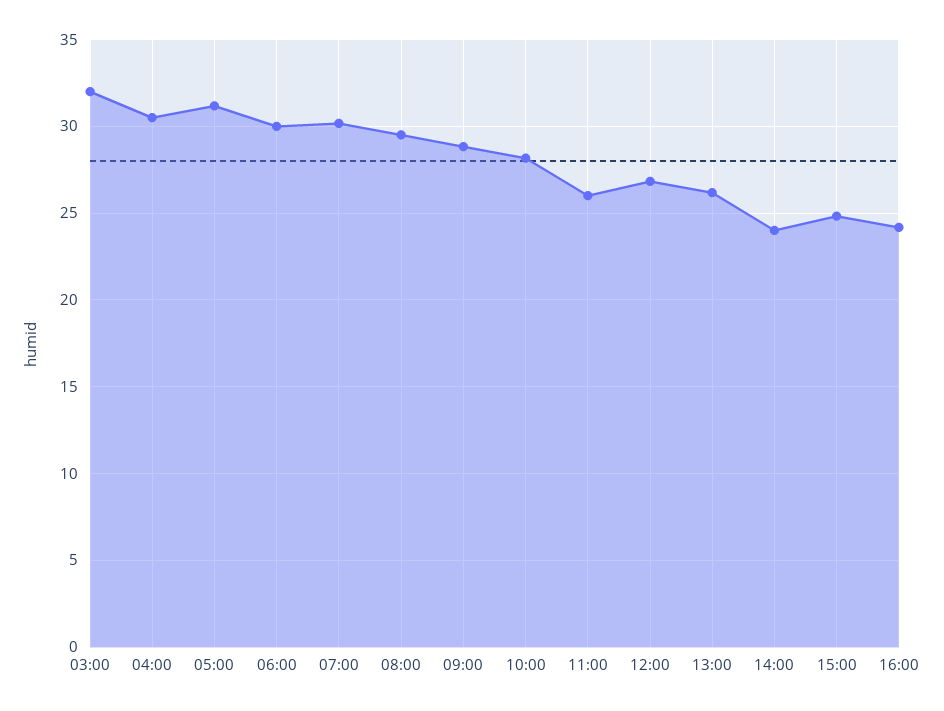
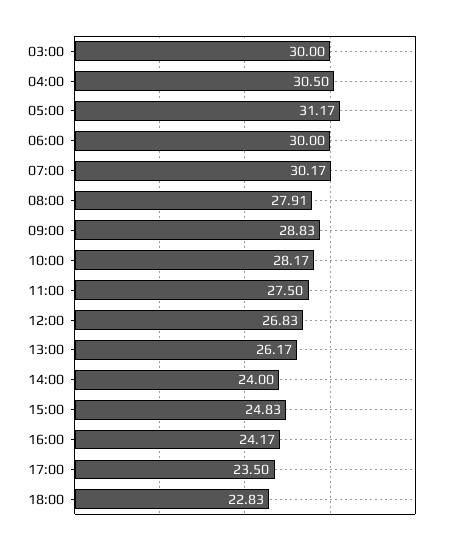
03:00: 32 -> 30
08:00: 29.5 -> 27.91
11:00: 26 -> 27.5
17:00: none -> 23.5
18:00: none -> 22.83

